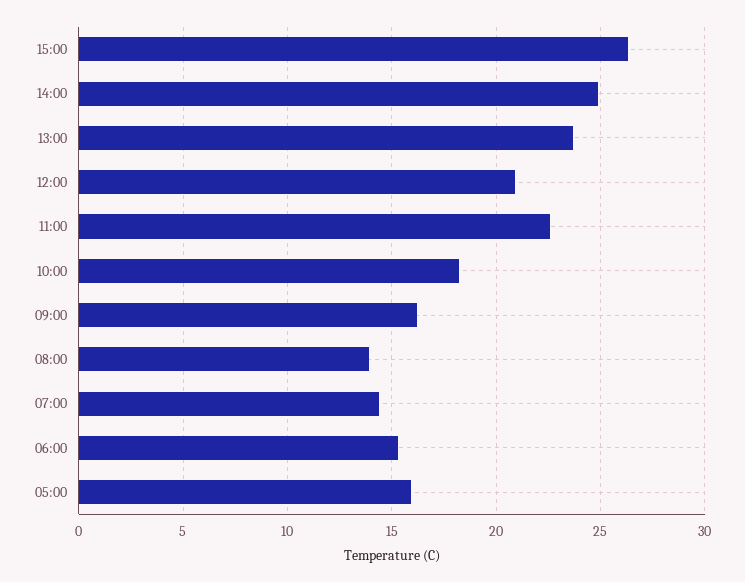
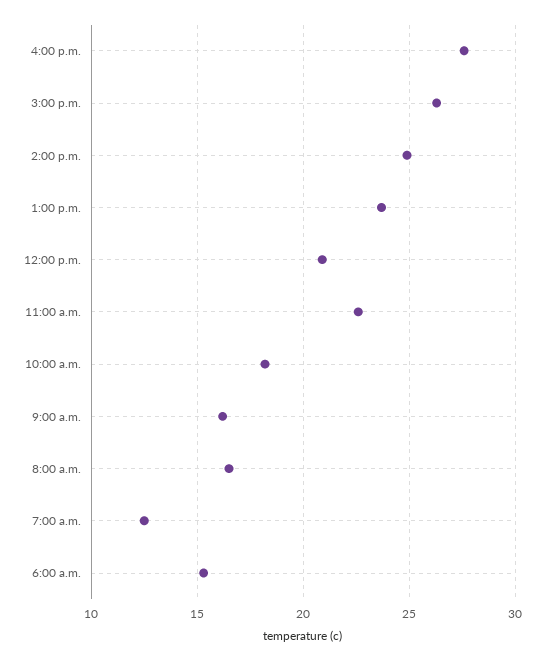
08:00: 14 -> 16.5
07:00: 14.5 -> 12.5
05:00: 16 -> none
4:00 p.m.: none -> 27.5

